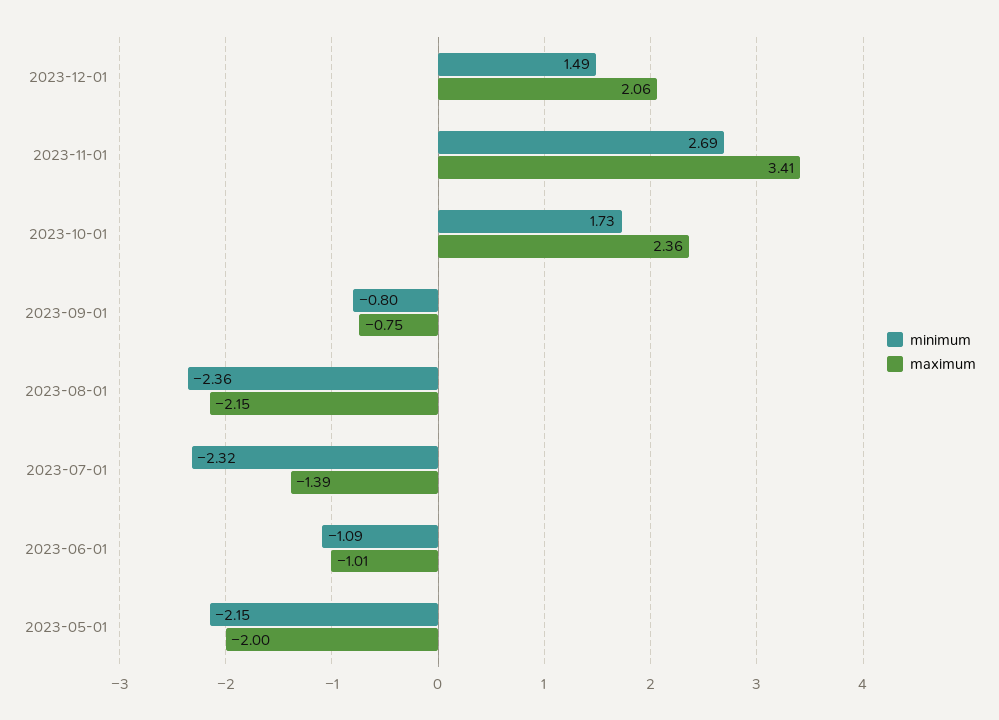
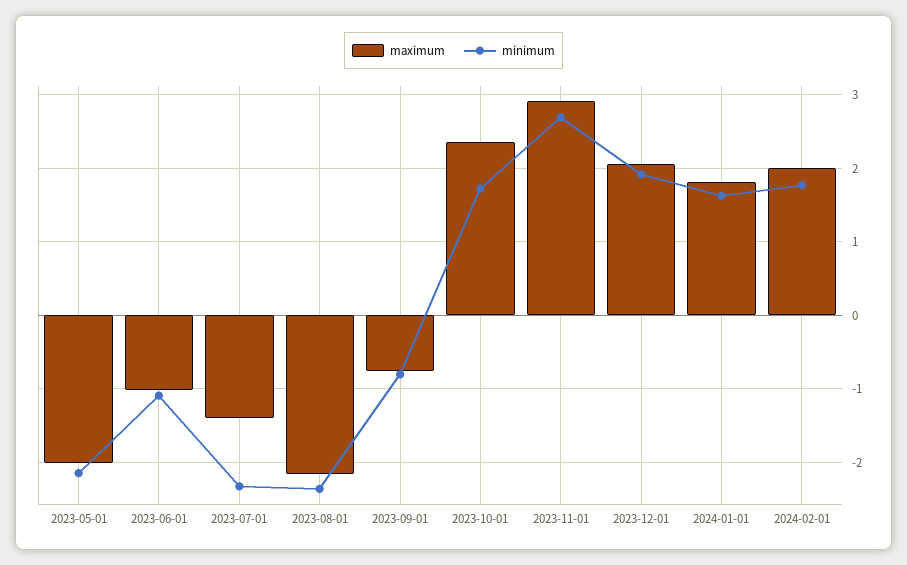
minimum, 2023-12-01: 1.49 -> 1.9
maximum, 2023-11-01: 3.41 -> 2.9
maximum, 2024-01-01: none -> 1.8
minimum, 2024-01-01: none -> 1.6
maximum, 2024-02-01: none -> 2
minimum, 2024-02-01: none -> 1.8

